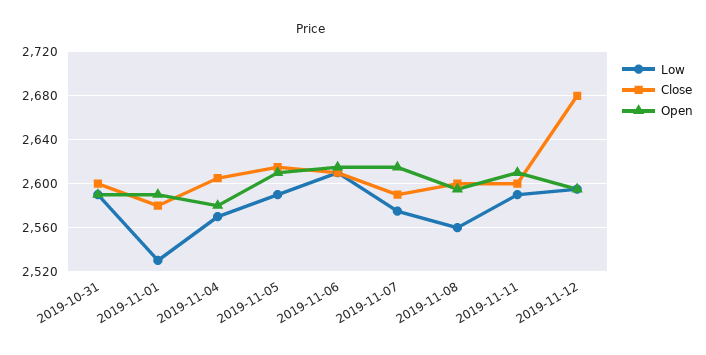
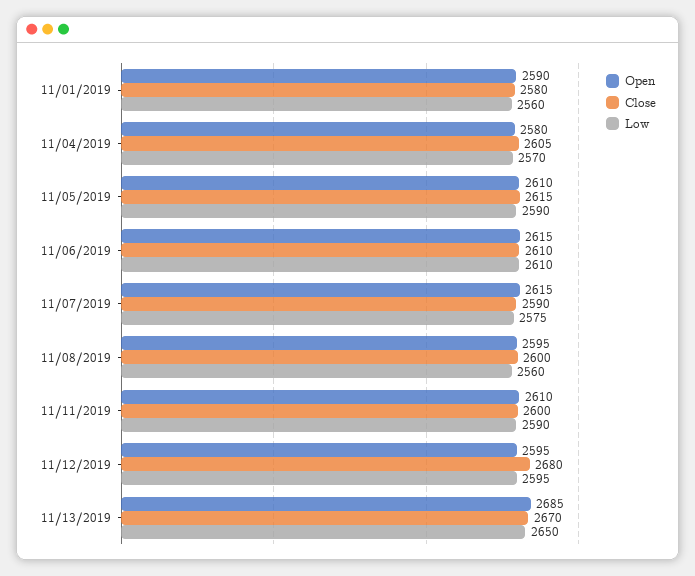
Low, 2019-10-31: 2590 -> none
Close, 2019-10-31: 2600 -> none
Open, 2019-10-31: 2590 -> none
Low, 2019-11-01: 2530 -> 2560
Open, 11/13/2019: none -> 2685
Close, 11/13/2019: none -> 2670
Low, 11/13/2019: none -> 2650

